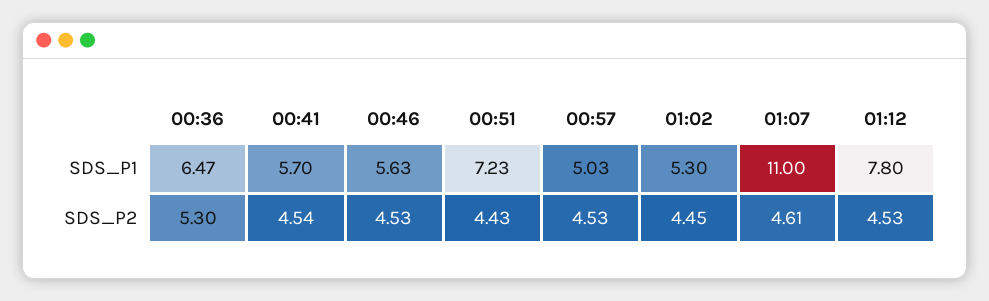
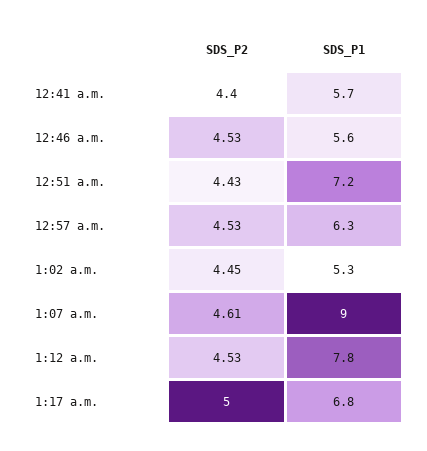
00:36, SDS_P1: 6.47 -> none
00:57, SDS_P1: 5.03 -> 6.3
01:07, SDS_P1: 11 -> 9
00:36, SDS_P2: 5.3 -> none
00:41, SDS_P2: 4.54 -> 4.4
1:17 a.m., SDS_P2: none -> 5
1:17 a.m., SDS_P1: none -> 6.8

